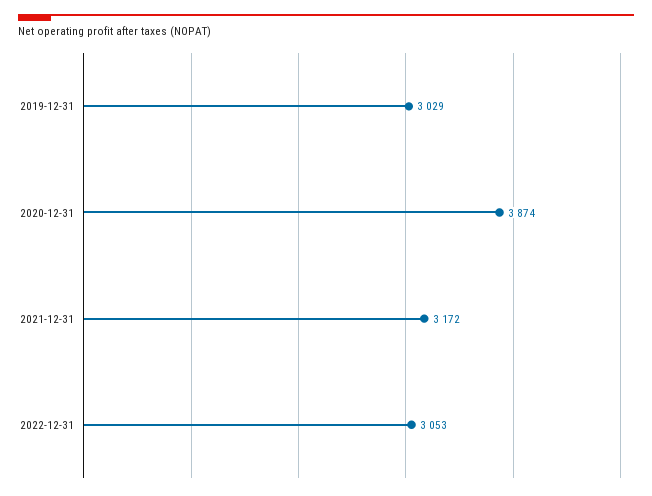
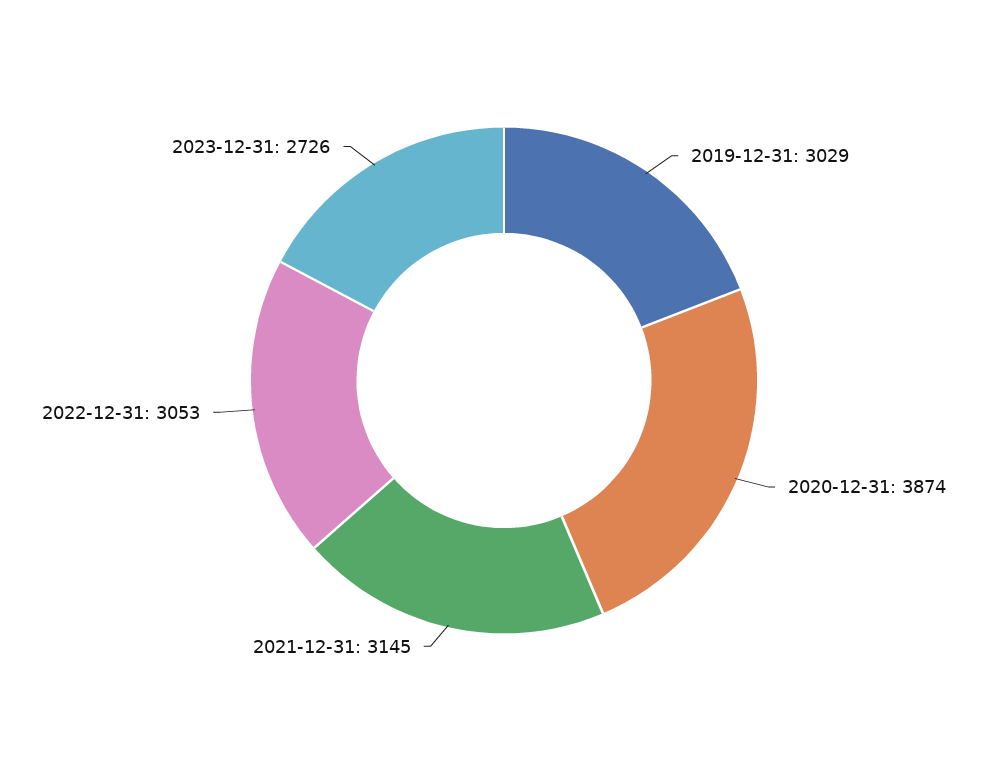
2021-12-31: 3172 -> 3145
2023-12-31: none -> 2726

